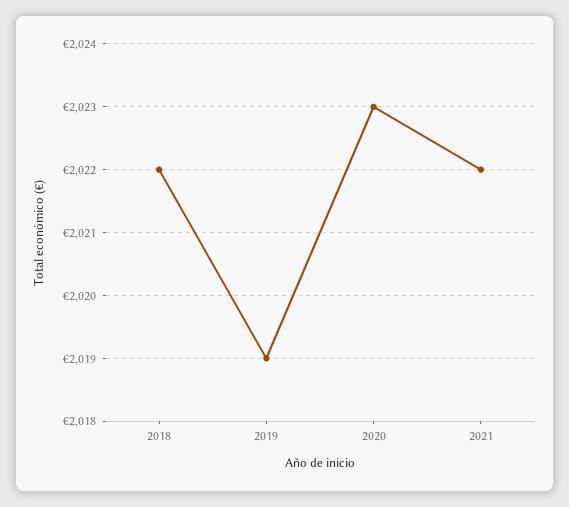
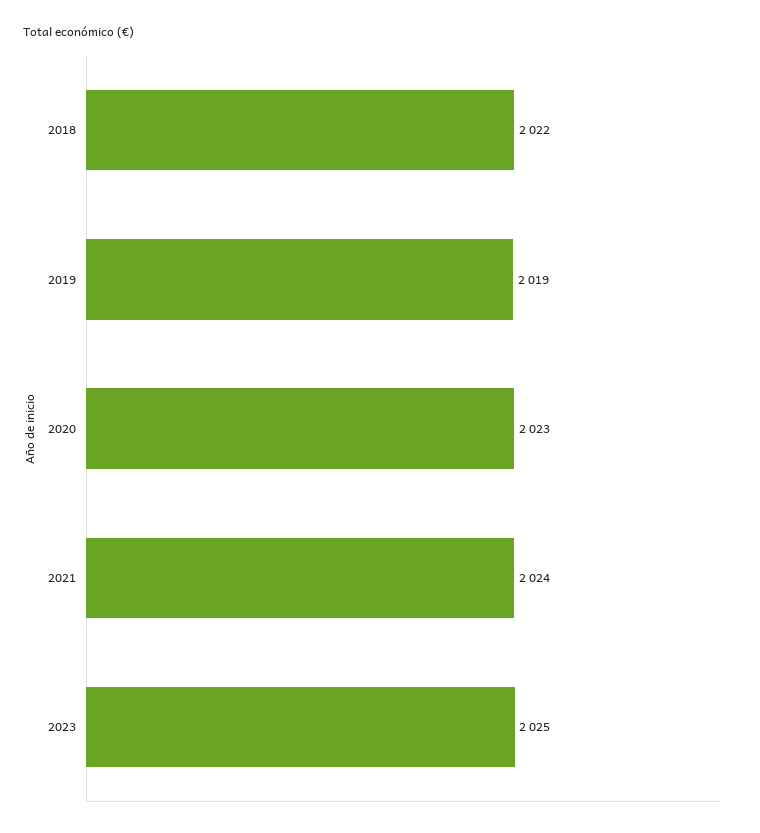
2021: 2022 -> 2024
2023: none -> 2025

